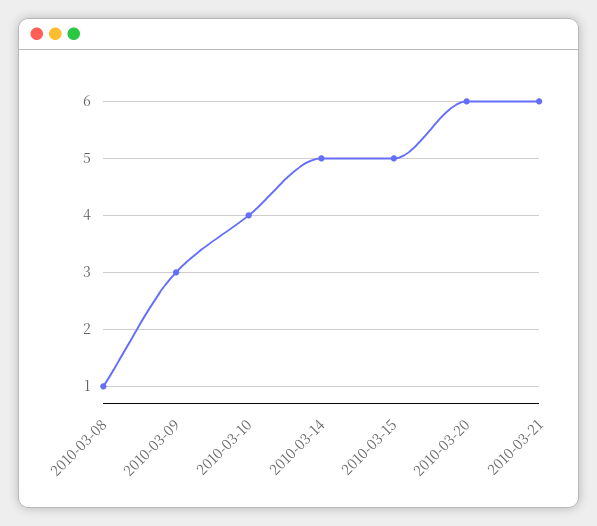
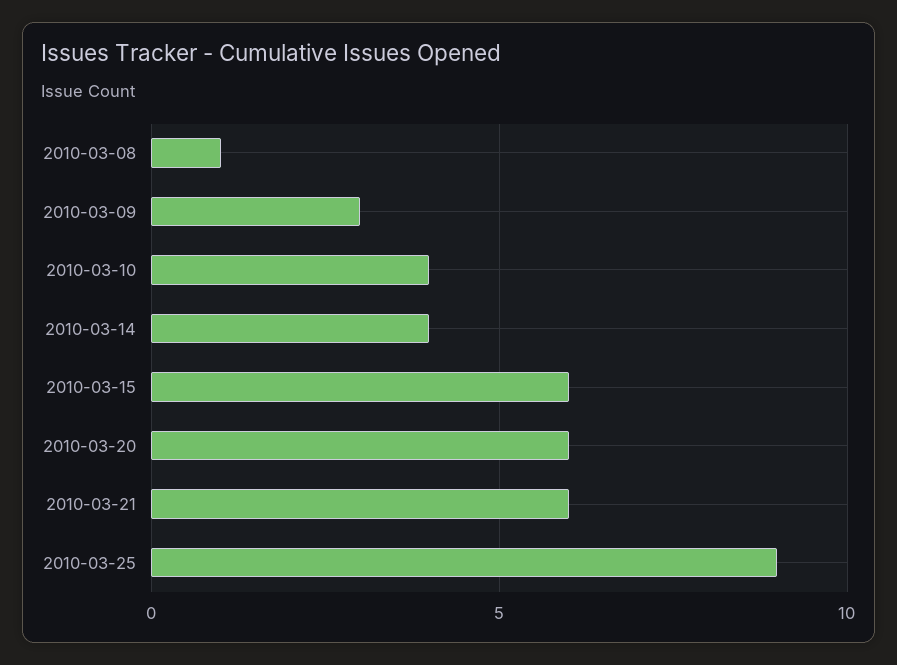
2010-03-14: 5 -> 4
2010-03-15: 5 -> 6
2010-03-25: none -> 9

